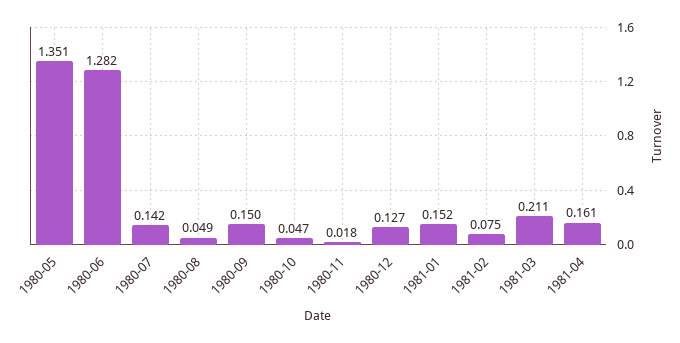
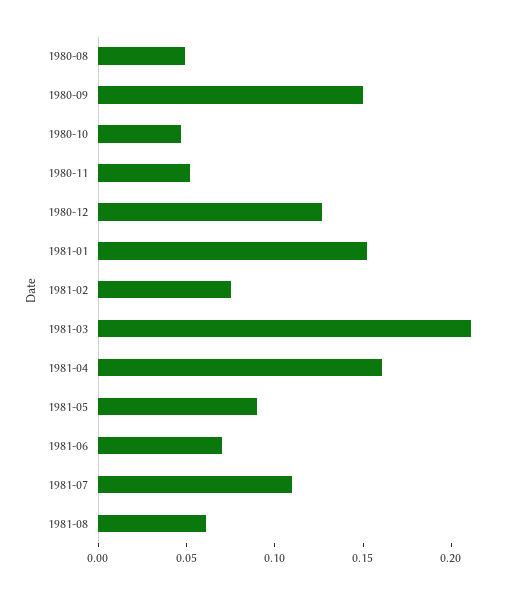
1980-05: 1.351 -> none
1980-06: 1.282 -> none
1980-07: 0.142 -> none
1980-11: 0.018 -> 0.05
1981-05: none -> 0.09
1981-06: none -> 0.07
1981-07: none -> 0.11
1981-08: none -> 0.06

